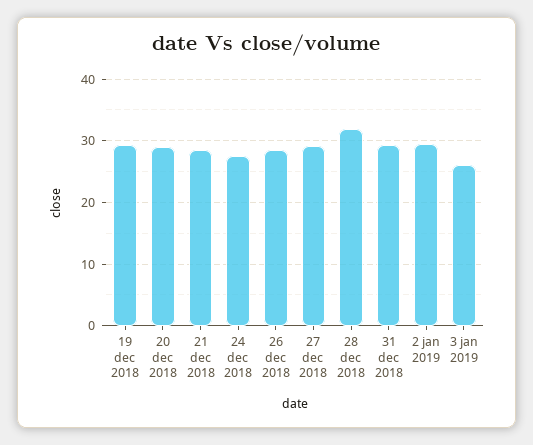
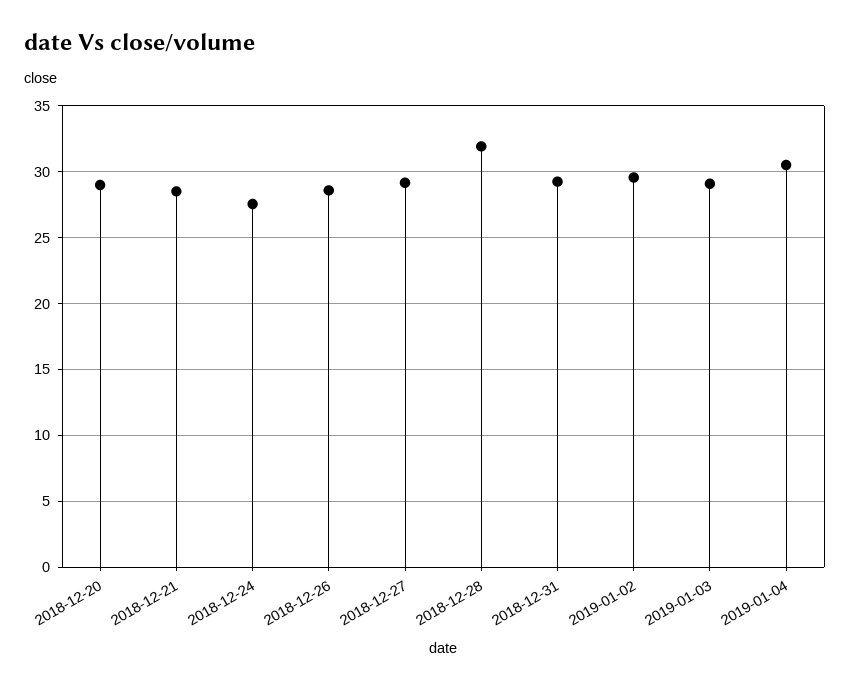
19 dec 2018: 29 -> none
3 jan 2019: 26 -> 29
2019-01-04: none -> 30.5

